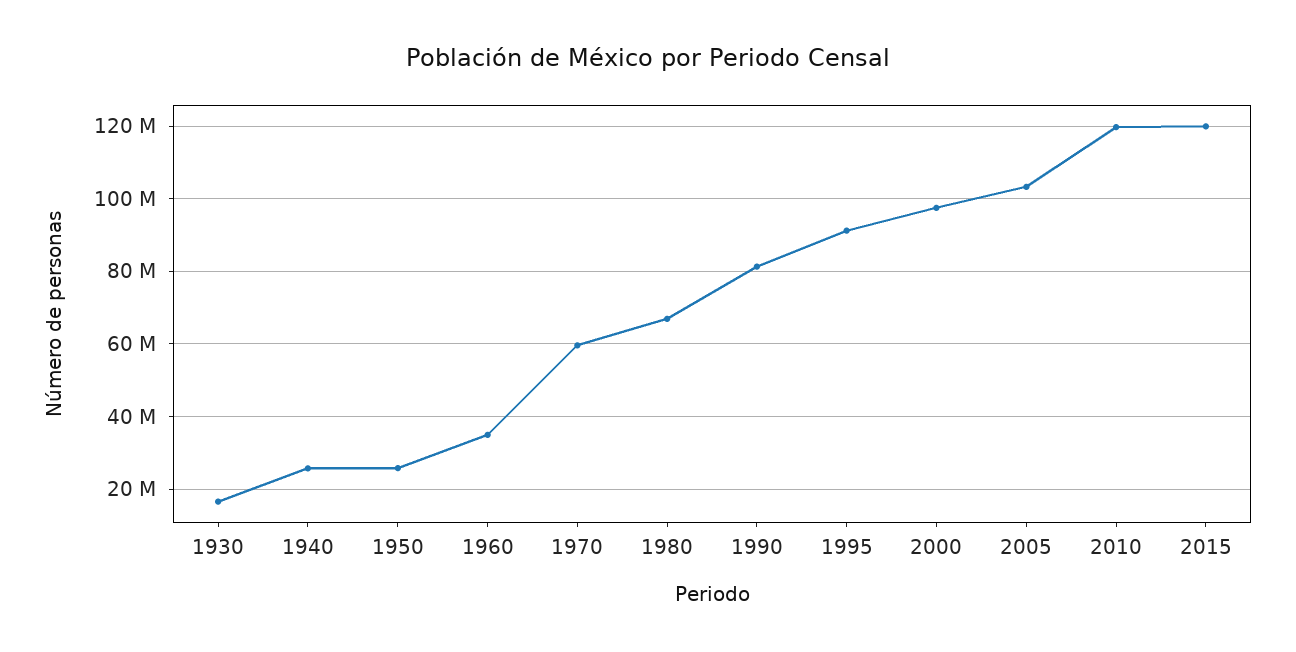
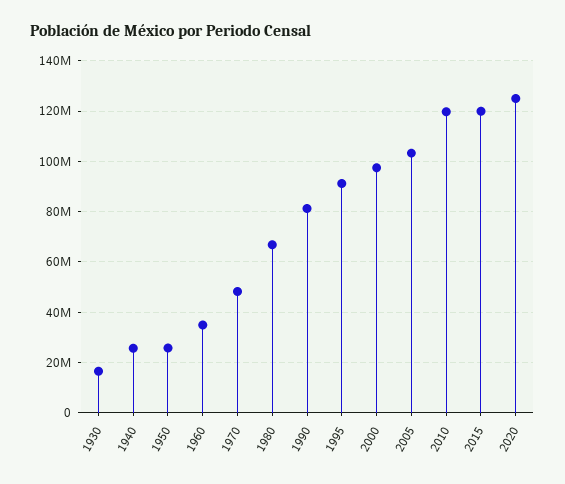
1970: 60000000 -> 47500000
2020: none -> 125000000

